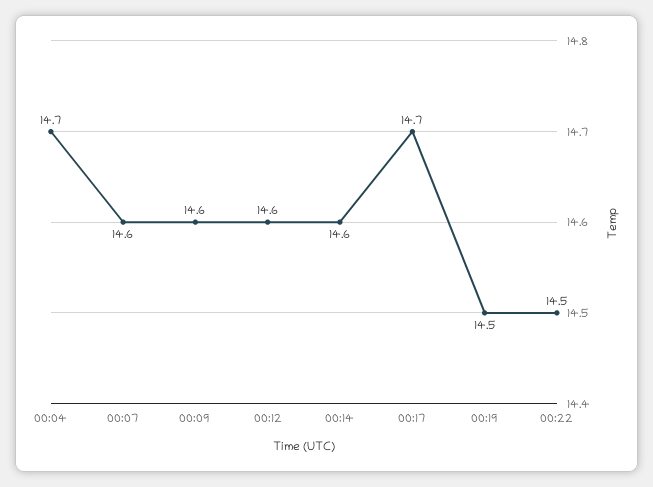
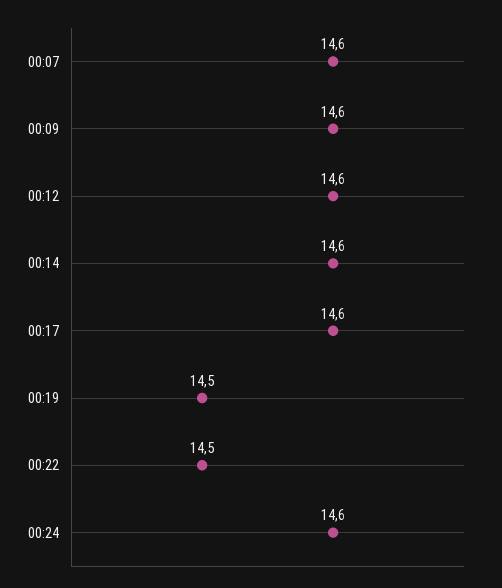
00:04: 14.7 -> none
00:17: 14.7 -> 14.6
00:24: none -> 14.6

